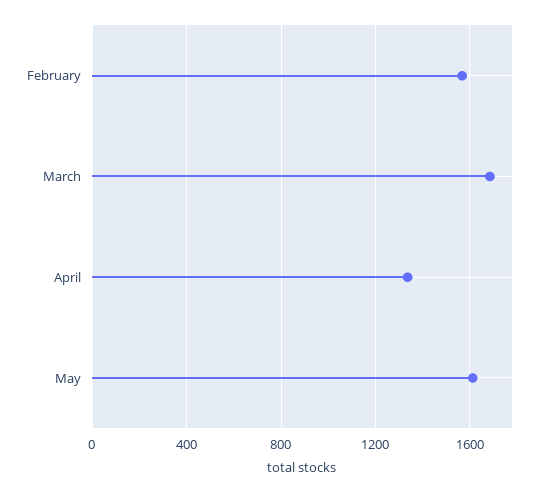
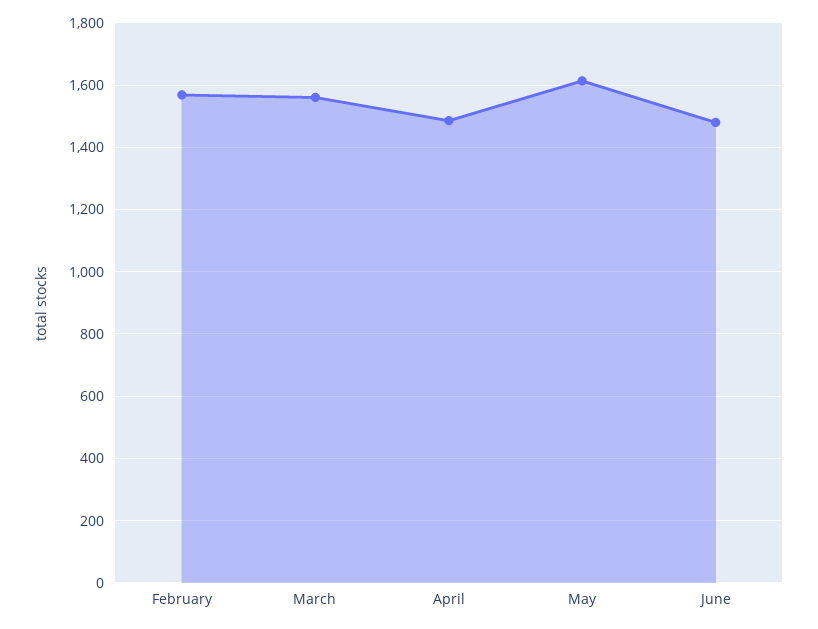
March: 1700 -> 1560
April: 1350 -> 1480
June: none -> 1480

